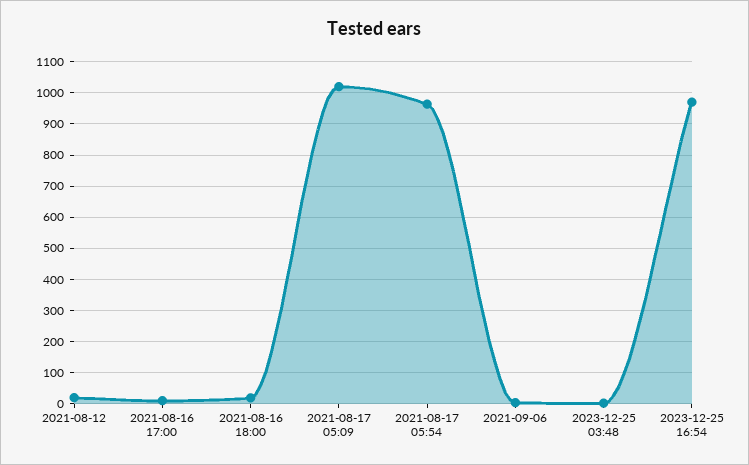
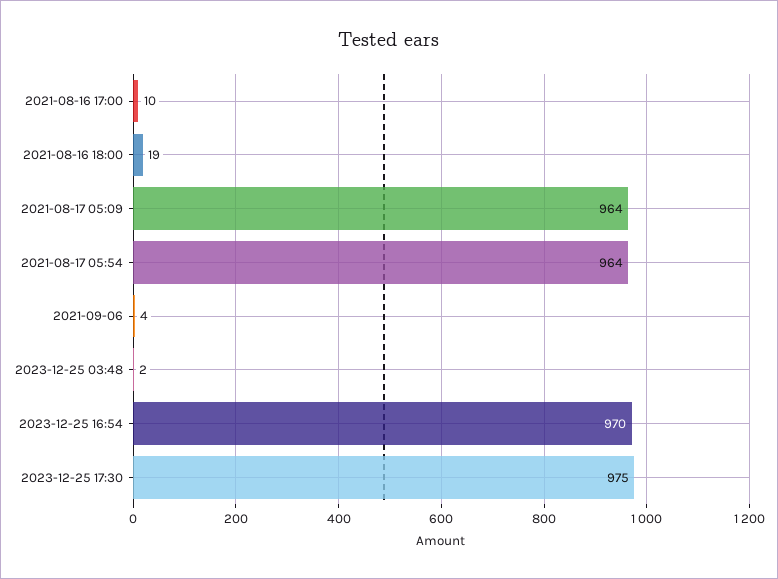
2021-08-12: 20 -> none
2021-08-17 05:09: 1020 -> 964
2023-12-25 17:30: none -> 975

